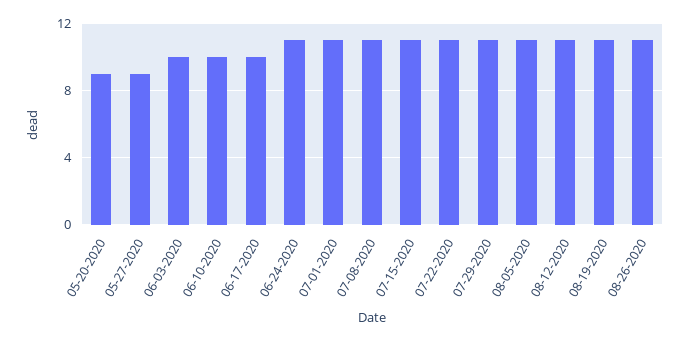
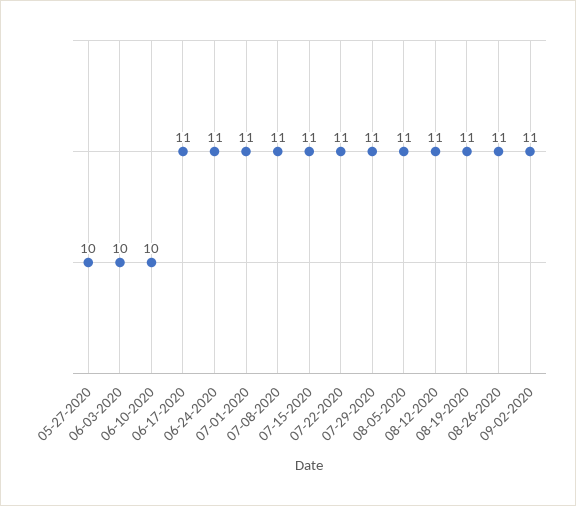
05-20-2020: 9 -> none
05-27-2020: 9 -> 10
06-17-2020: 10 -> 11
09-02-2020: none -> 11

